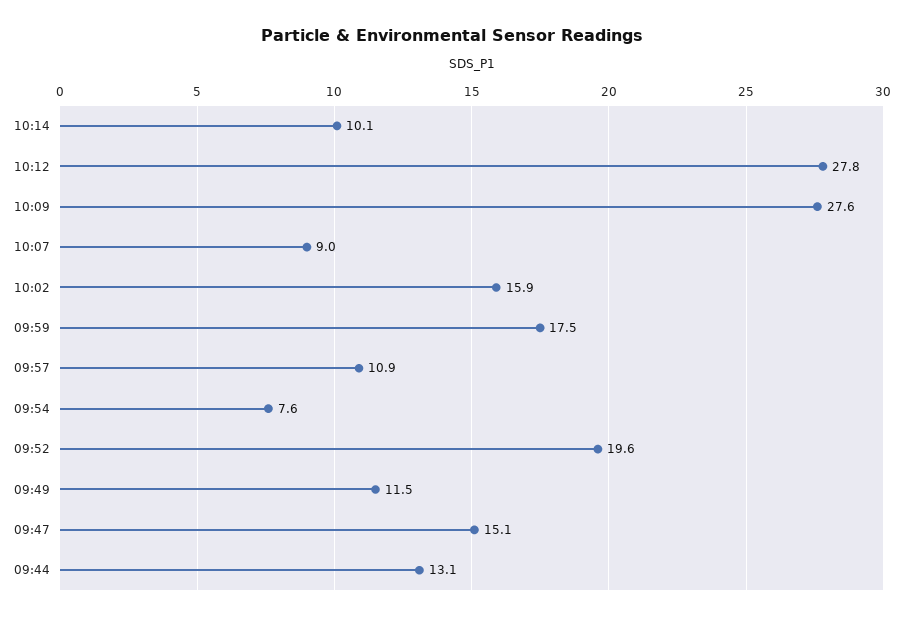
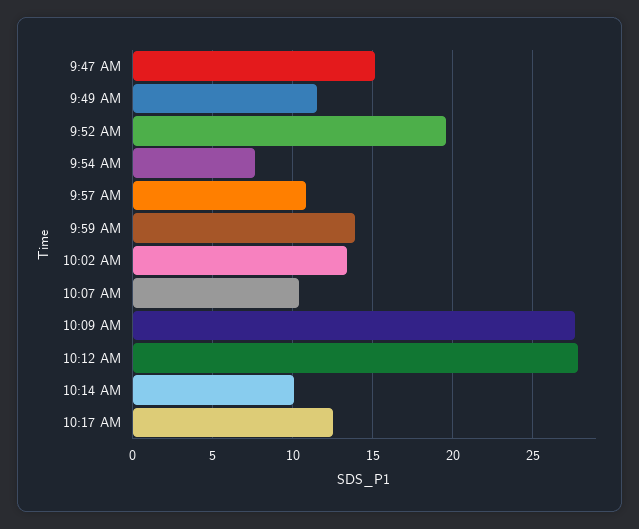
10:07: 9 -> 10.5
10:02: 15.9 -> 13.5
09:59: 17.5 -> 14
09:44: 13.1 -> none
10:17 AM: none -> 12.5

